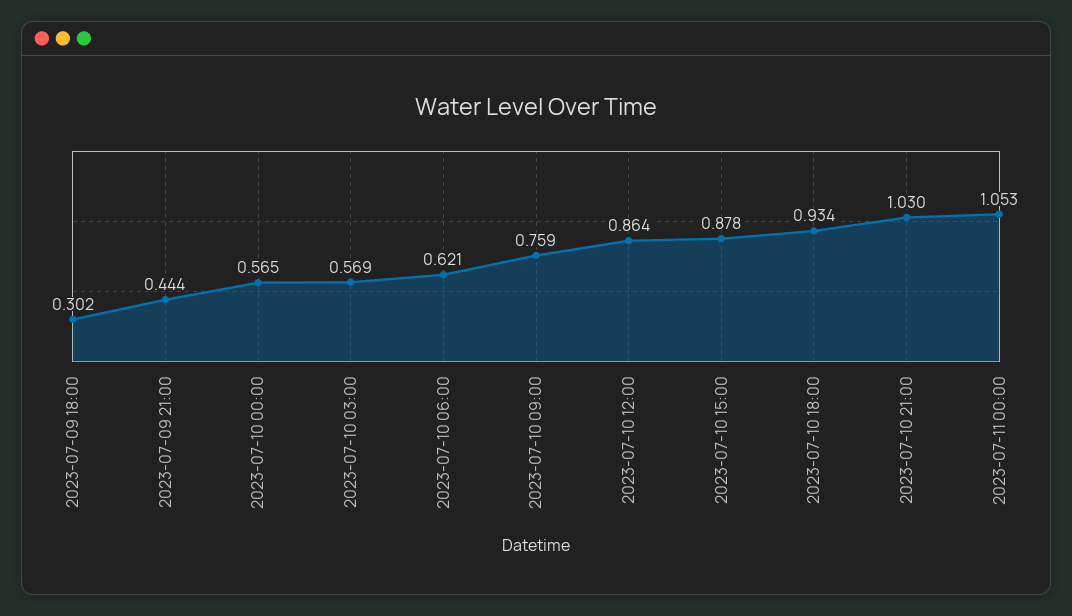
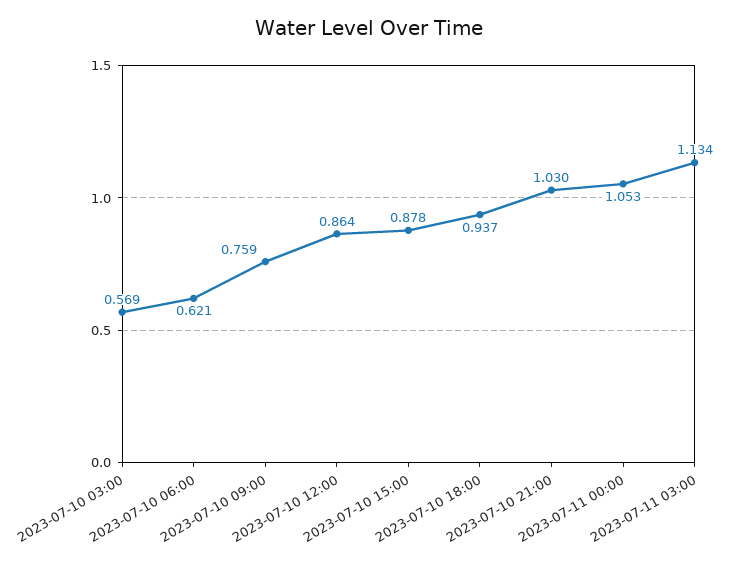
2023-07-09 18:00: 0.302 -> none
2023-07-09 21:00: 0.444 -> none
2023-07-10 00:00: 0.565 -> none
2023-07-10 18:00: 0.934 -> 0.937
2023-07-11 03:00: none -> 1.134

